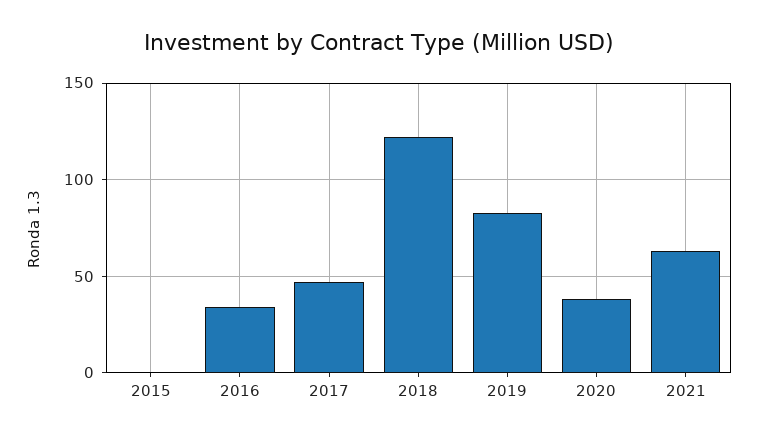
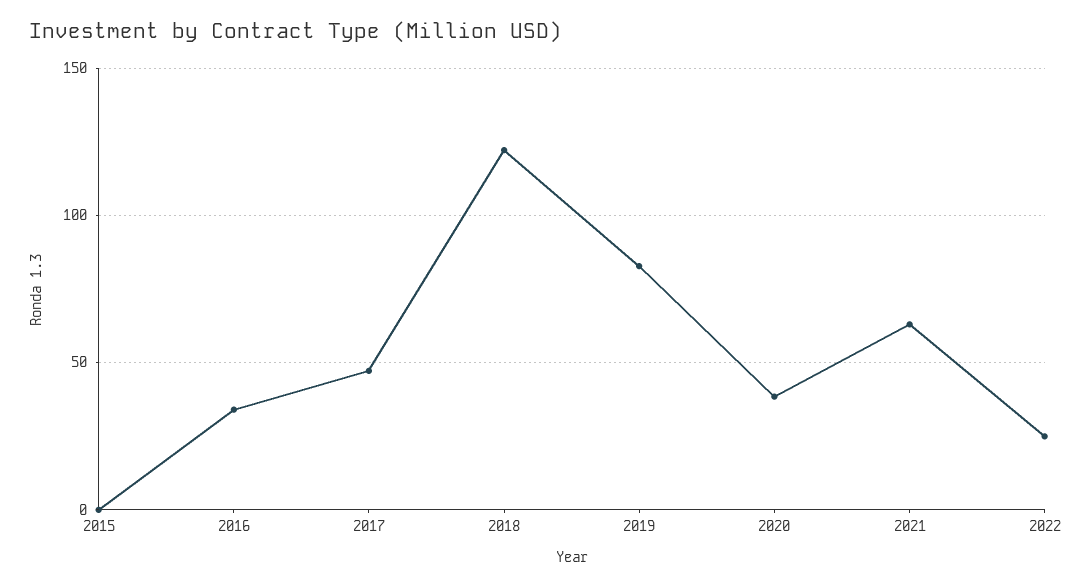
2022: none -> 25

